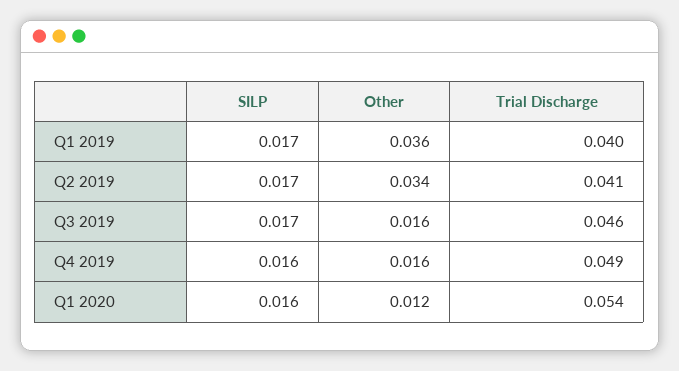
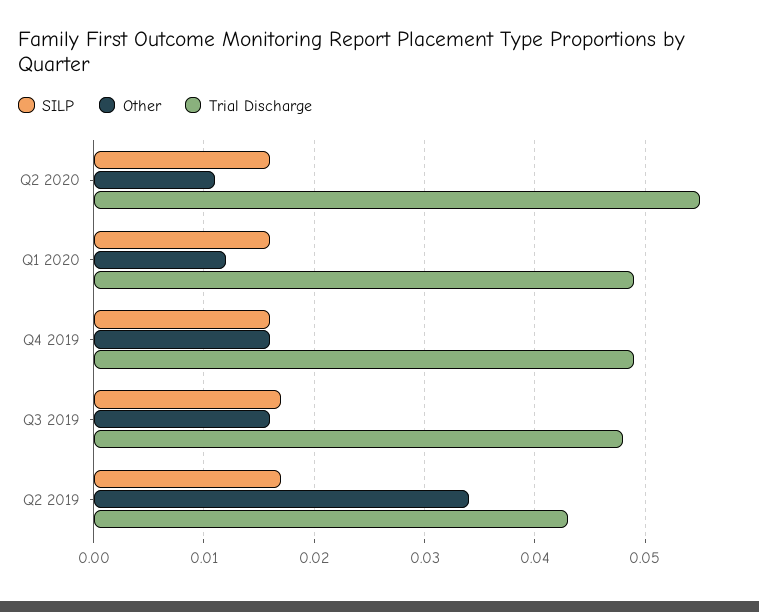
SILP, Q1 2019: 0.017 -> none
Other, Q1 2019: 0.036 -> none
Trial Discharge, Q1 2019: 0.04 -> none
Trial Discharge, Q2 2019: 0.041 -> 0.043
Trial Discharge, Q3 2019: 0.046 -> 0.048
Trial Discharge, Q1 2020: 0.054 -> 0.049
SILP, Q2 2020: none -> 0.016
Other, Q2 2020: none -> 0.011
Trial Discharge, Q2 2020: none -> 0.055

